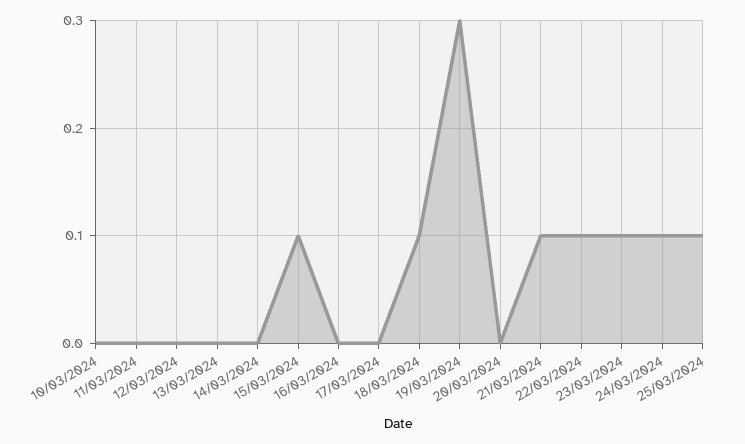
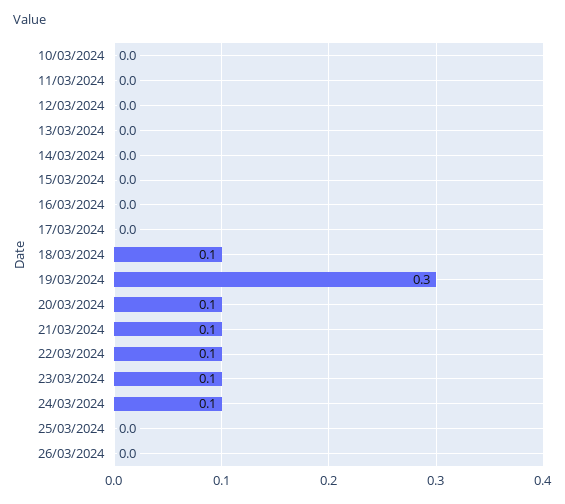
15/03/2024: 0.1 -> 0
20/03/2024: 0 -> 0.1
25/03/2024: 0.1 -> 0
26/03/2024: none -> 0

